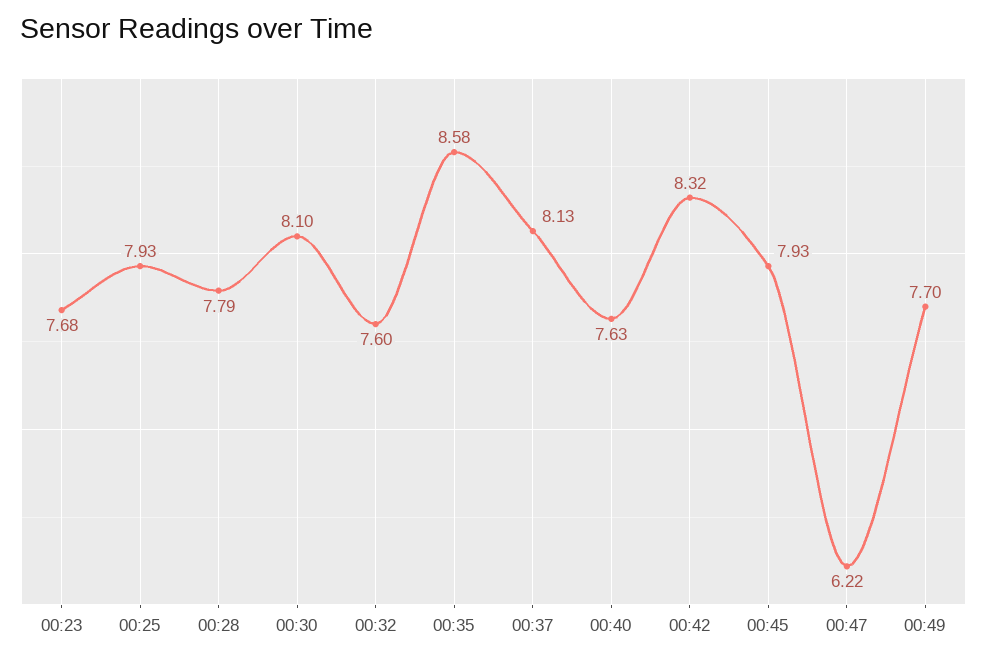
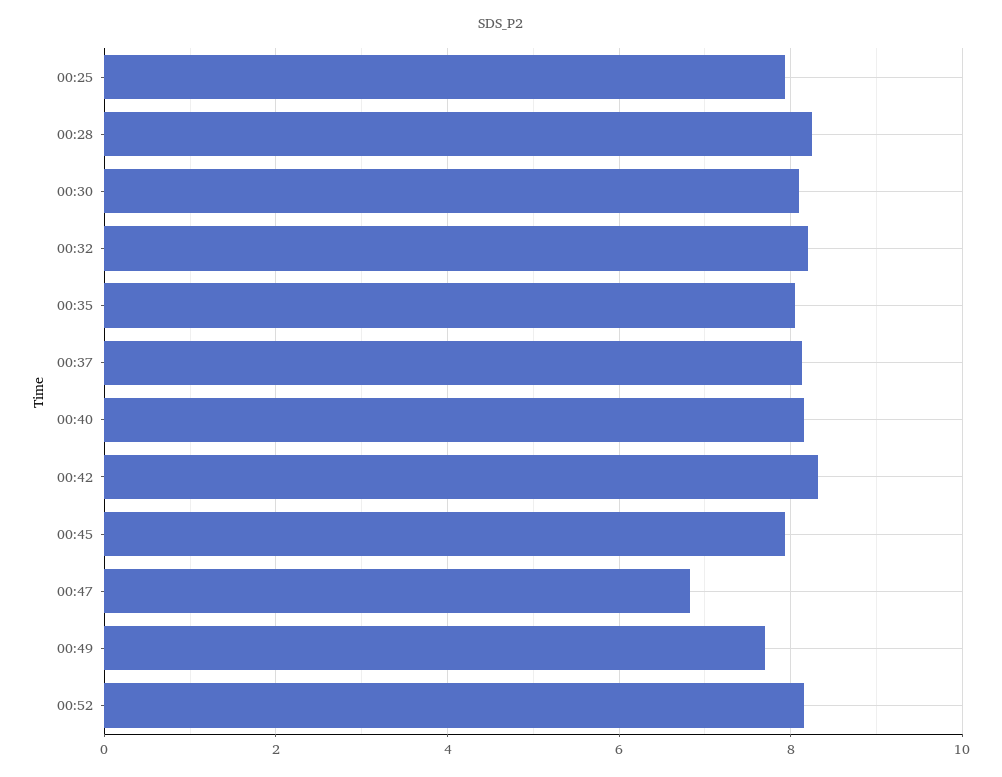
00:23: 7.68 -> none
00:28: 7.79 -> 8.2
00:32: 7.6 -> 8.2
00:35: 8.58 -> 8
00:40: 7.63 -> 8.2
00:47: 6.22 -> 6.8
00:52: none -> 8.2

